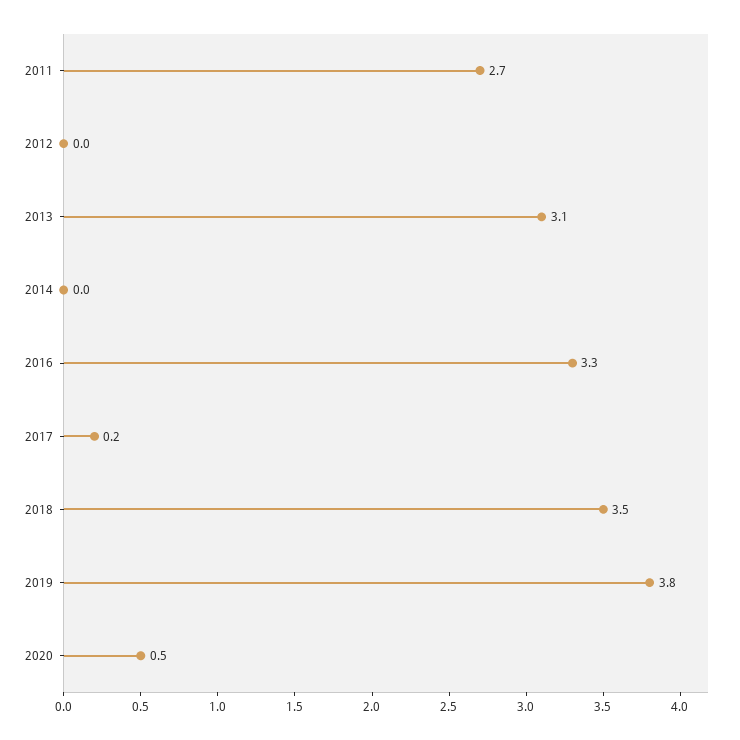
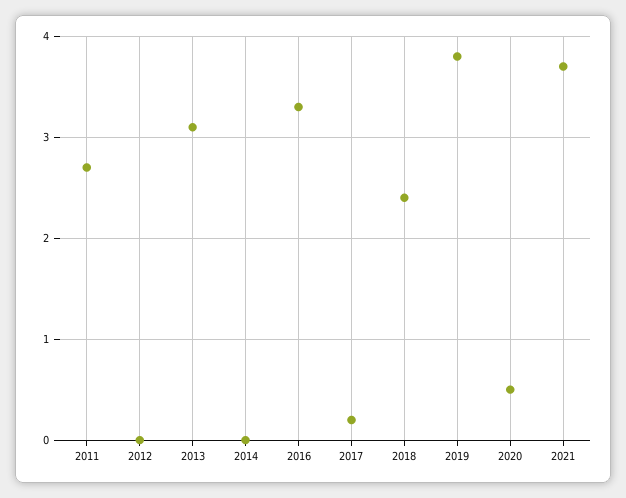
2018: 3.5 -> 2.4
2021: none -> 3.7

